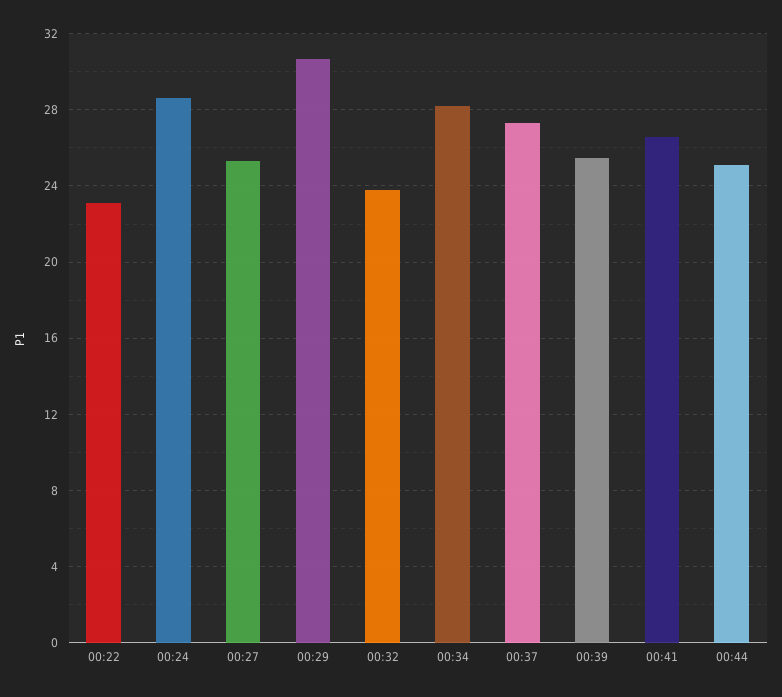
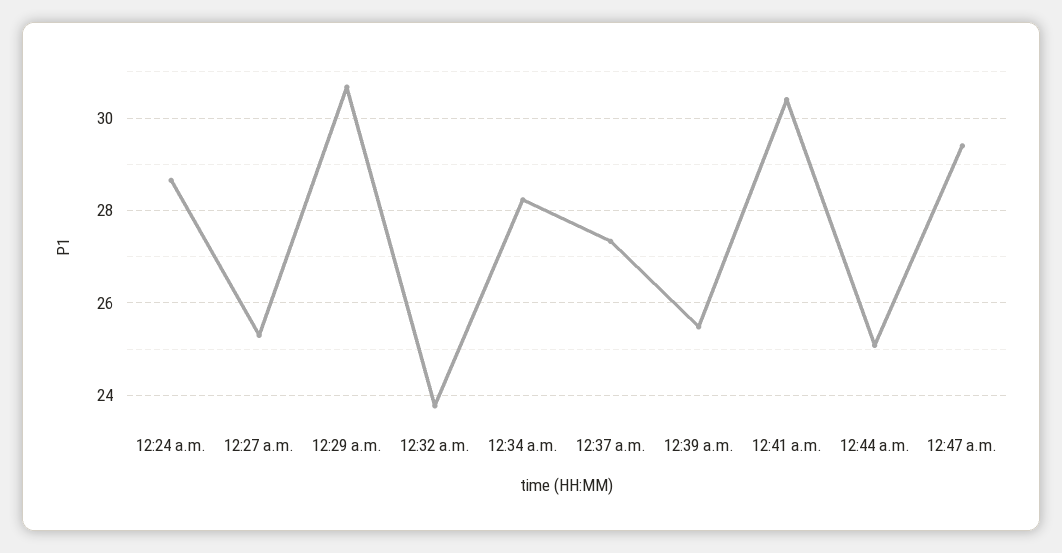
00:22: 23 -> none
00:41: 26.5 -> 30.4
12:47 a.m.: none -> 29.4

